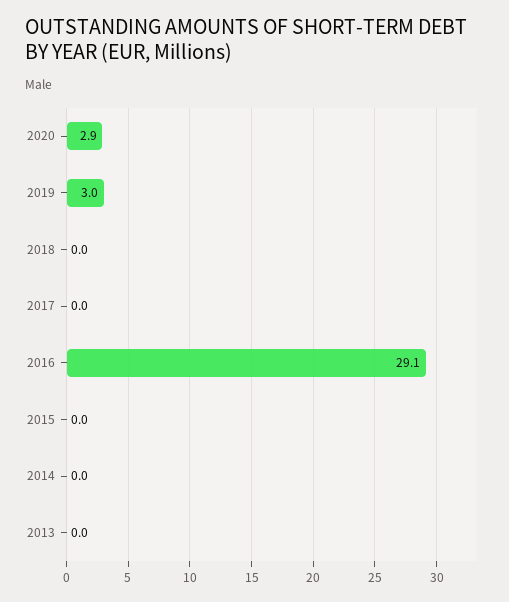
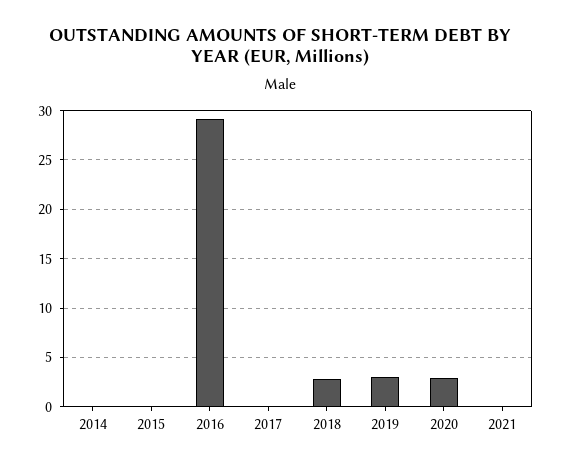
2018: 0 -> 3
2013: 0 -> none
2021: none -> 0

